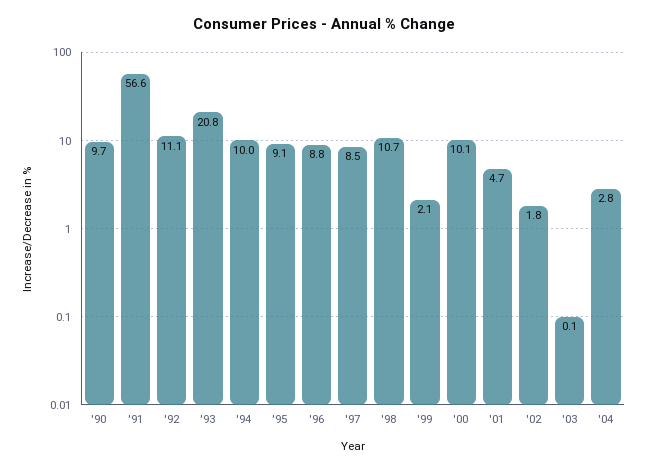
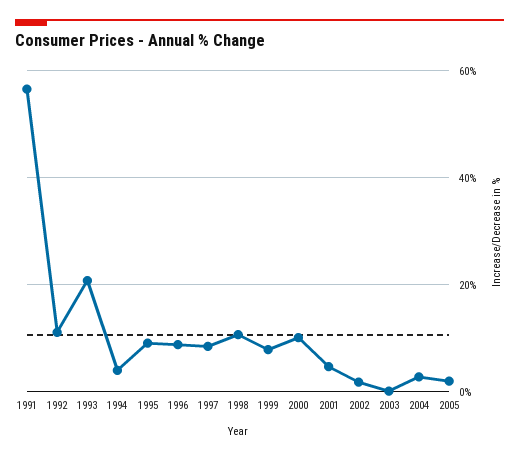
'90: 9.7 -> none
'94: 10 -> 4
'99: 2.1 -> 8
2005: none -> 2

